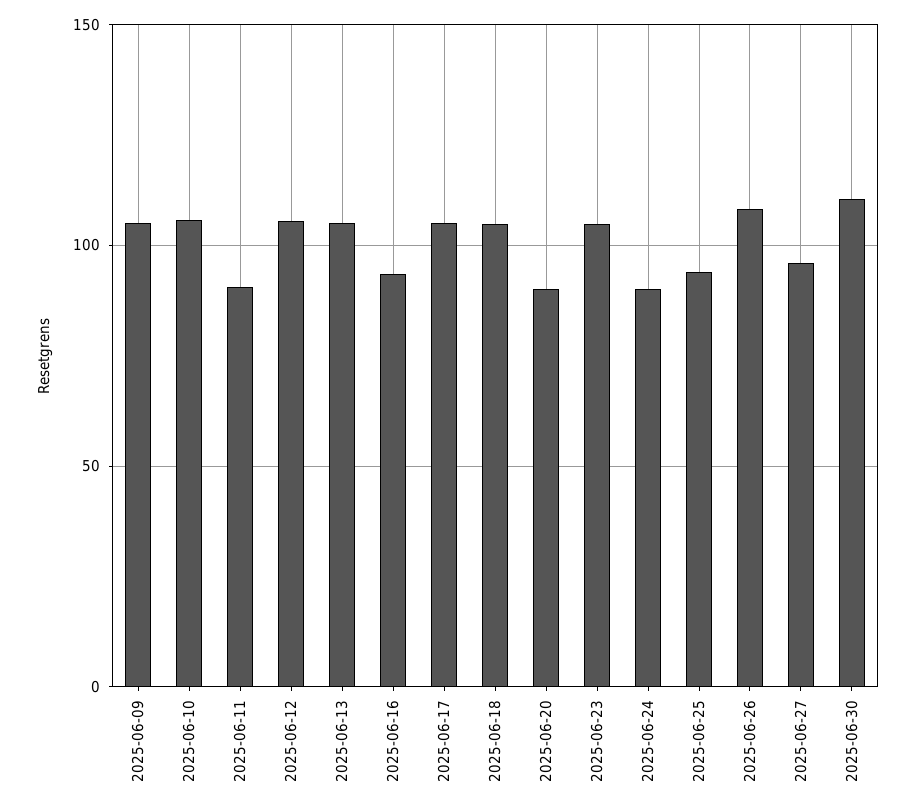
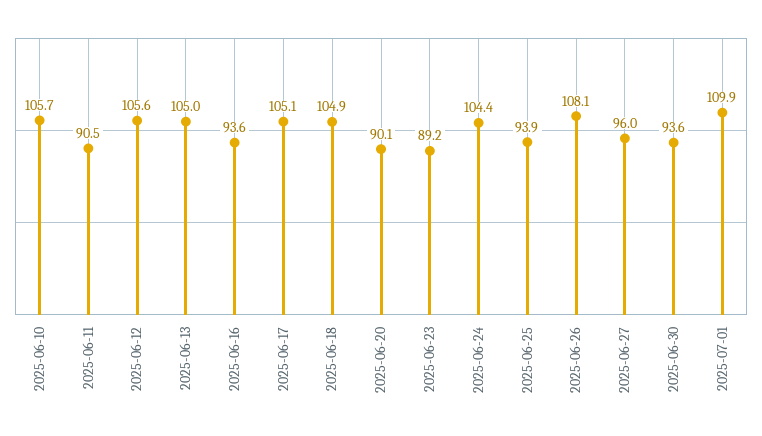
2025-06-09: 105 -> none
2025-06-23: 105 -> 89.2
2025-06-24: 90 -> 104.4
2025-06-30: 110 -> 93.6
2025-07-01: none -> 109.9

